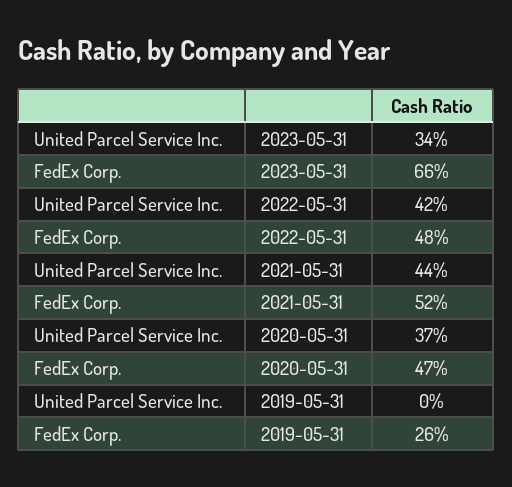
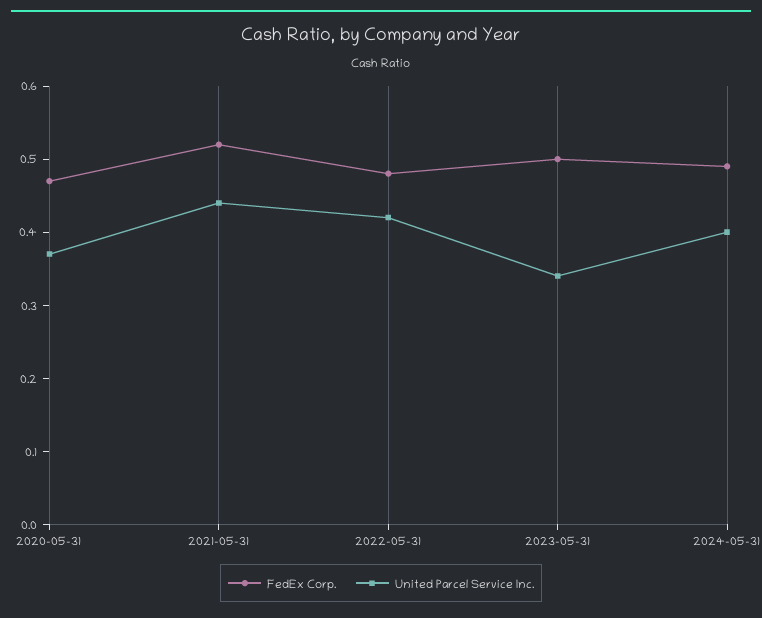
FedEx Corp., 2023-05-31: 0.66 -> 0.5
United Parcel Service Inc., 2019-05-31: 0 -> none
FedEx Corp., 2019-05-31: 0.26 -> none
FedEx Corp., 2024-05-31: none -> 0.5
United Parcel Service Inc., 2024-05-31: none -> 0.4

